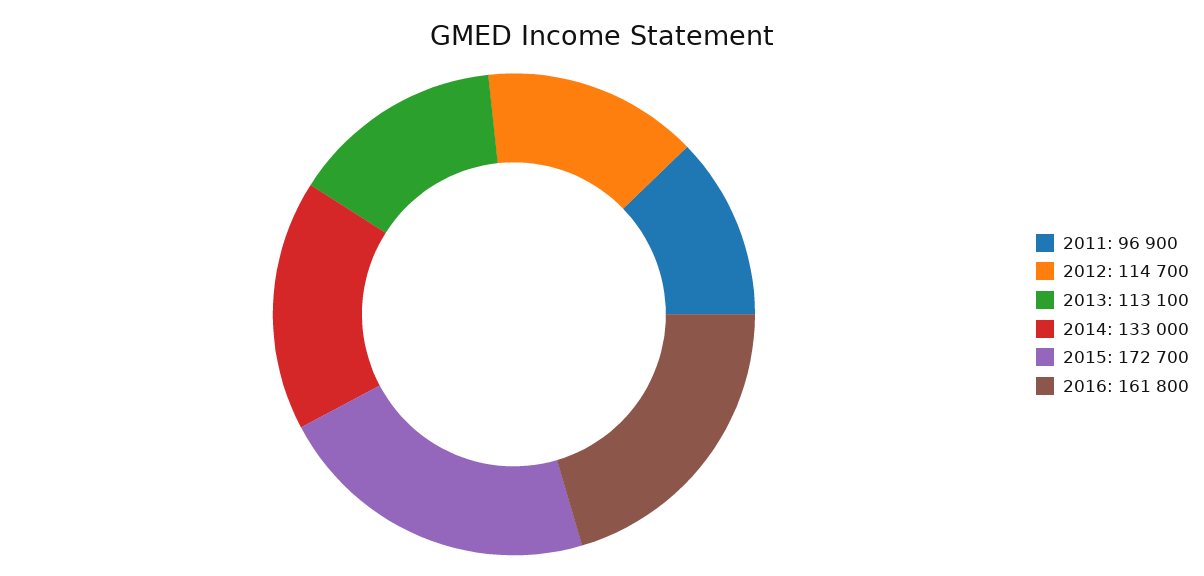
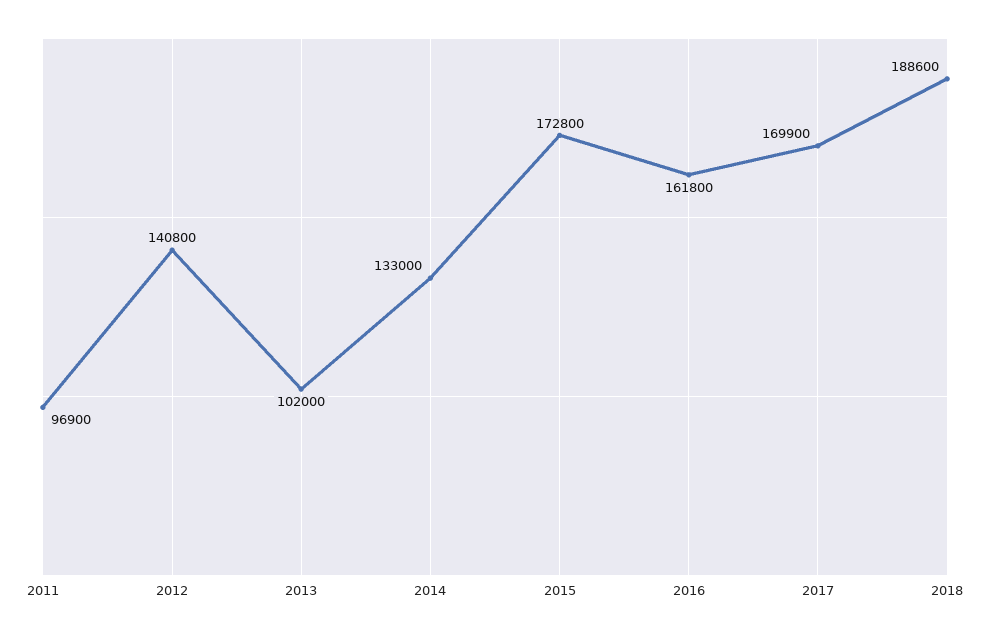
2012: 114700 -> 140800
2013: 113100 -> 102000
2015: 172700 -> 172800
2017: none -> 169900
2018: none -> 188600

